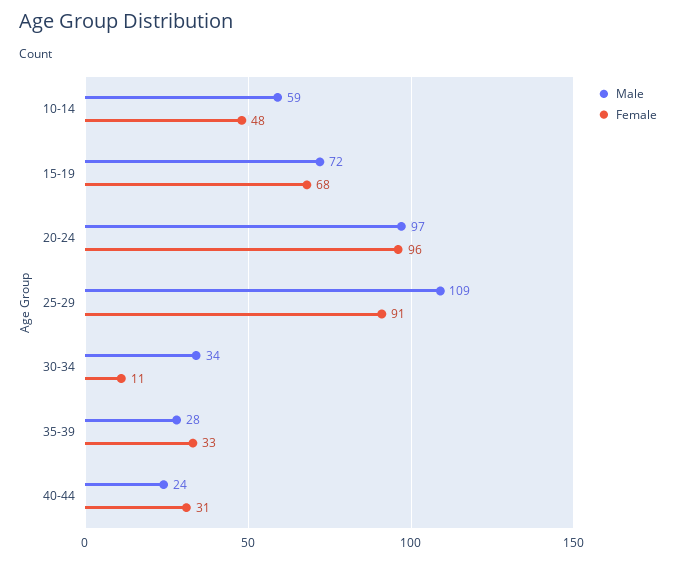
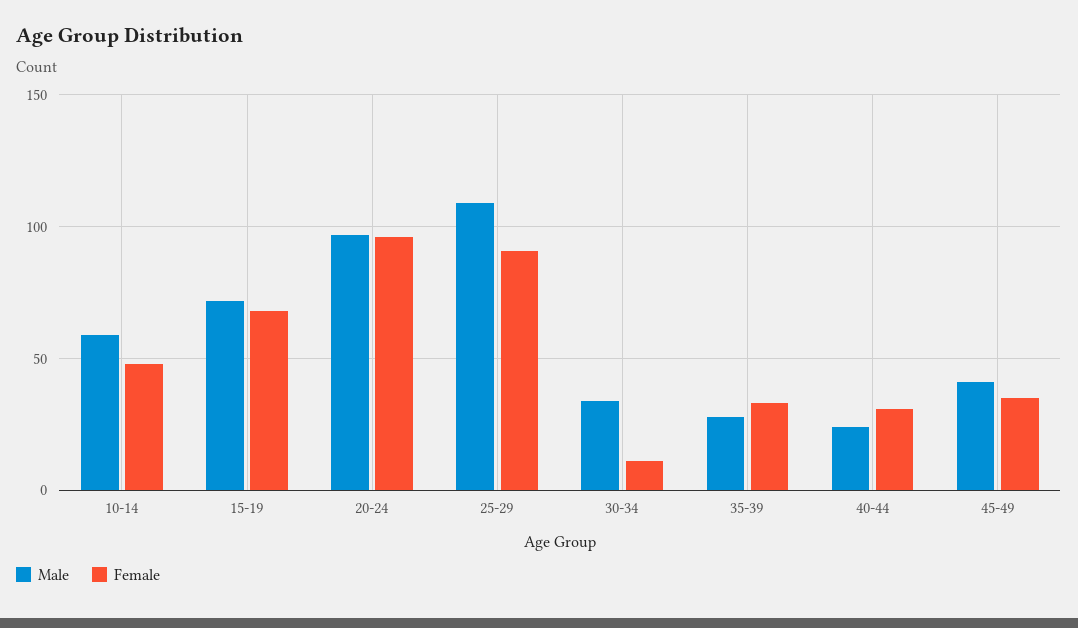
Male, 45-49: none -> 40
Female, 45-49: none -> 35

